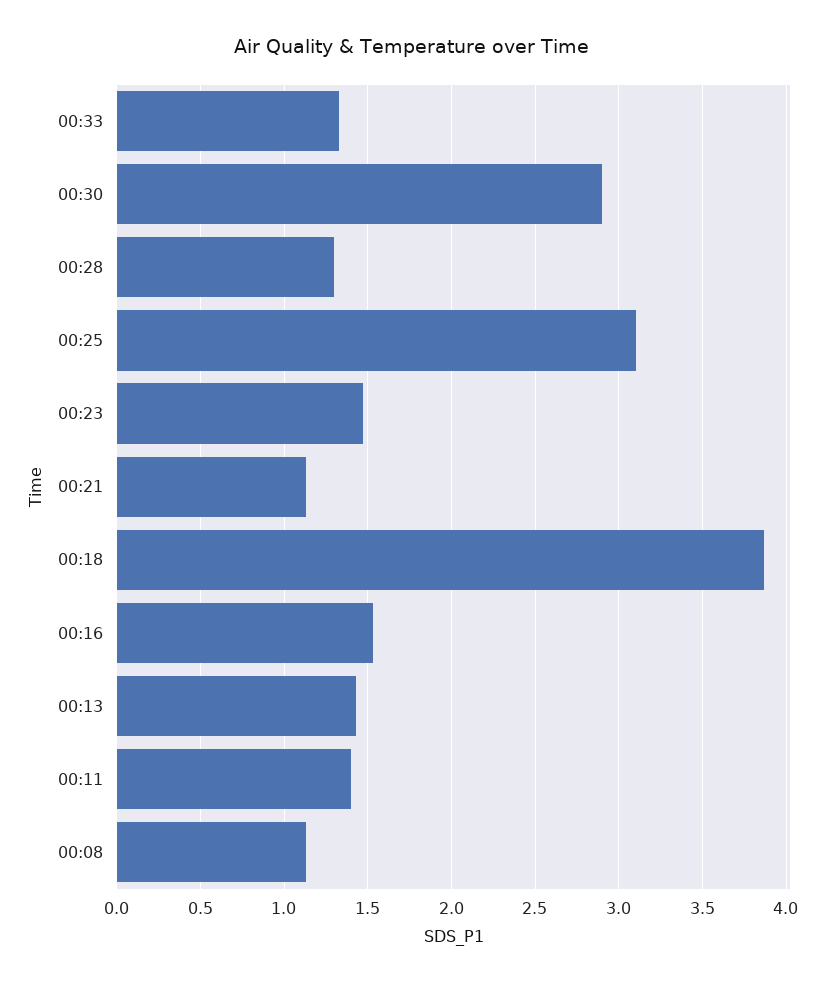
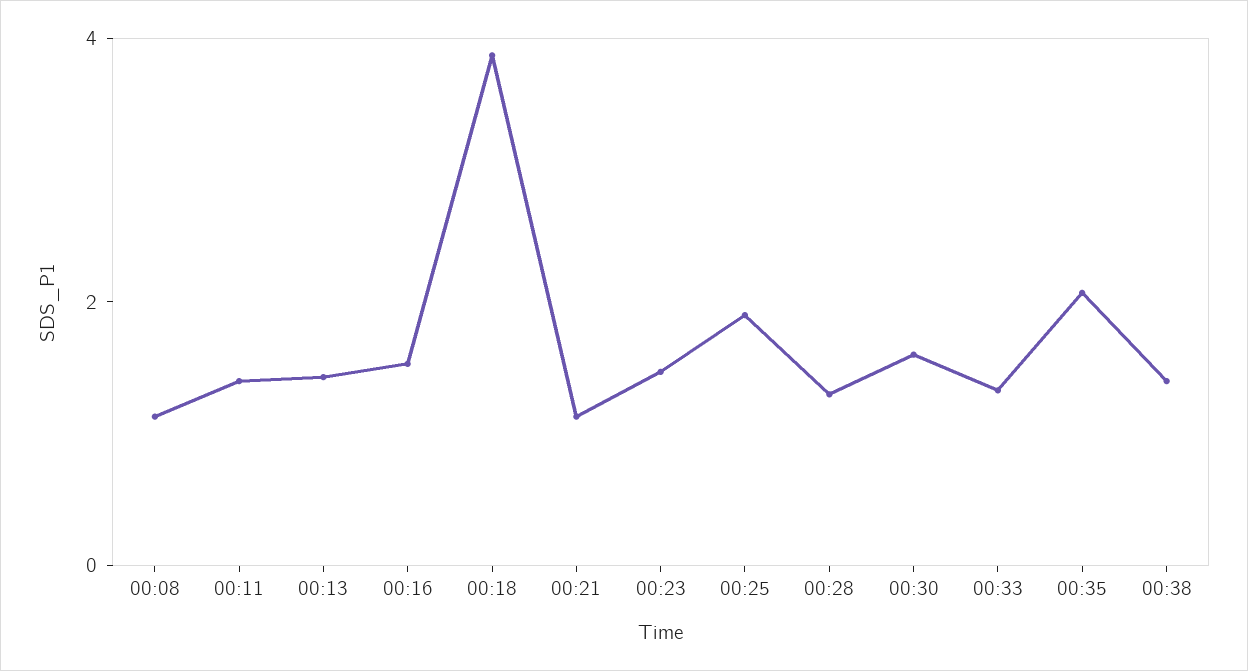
00:30: 2.9 -> 1.5
00:25: 3.1 -> 2
00:35: none -> 2
00:38: none -> 1.5

